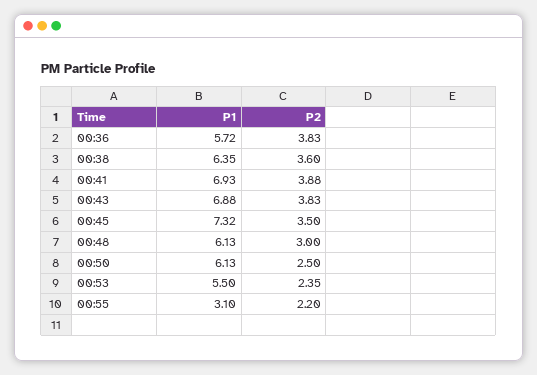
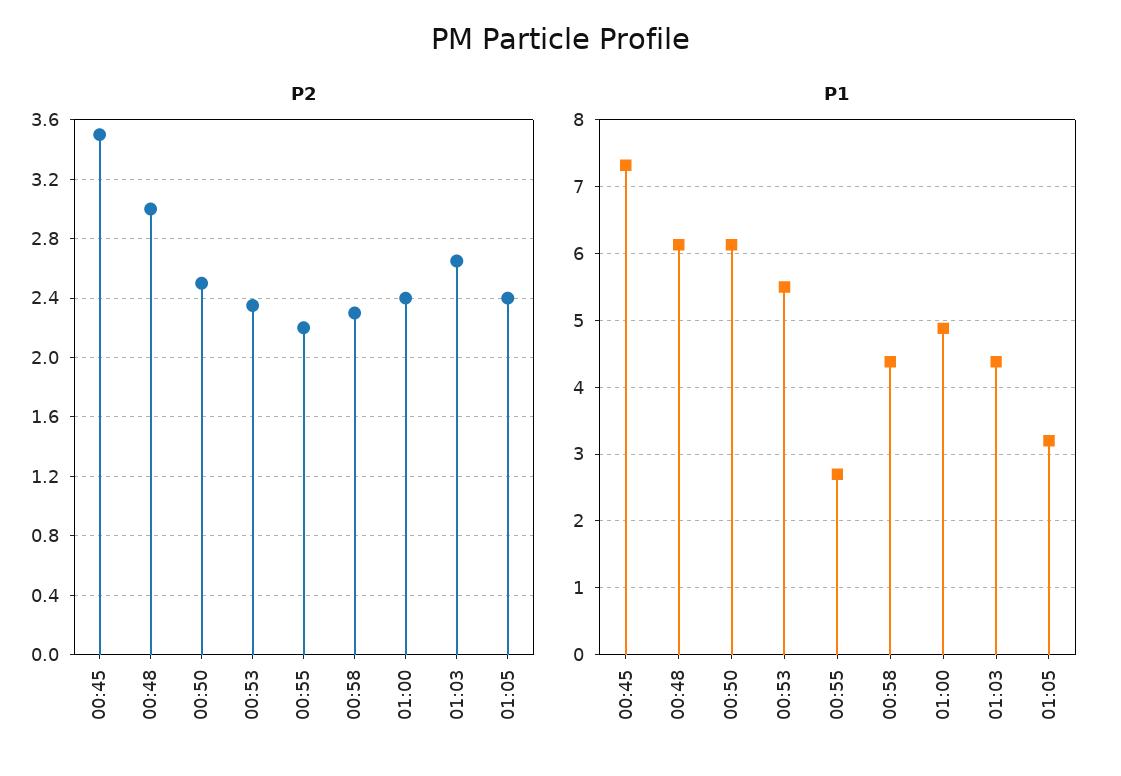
P1, 00:36: 5.72 -> none
P2, 00:36: 3.83 -> none
P1, 00:38: 6.35 -> none
P2, 00:38: 3.6 -> none
P1, 00:41: 6.93 -> none
P2, 00:41: 3.88 -> none
P1, 00:43: 6.88 -> none
P2, 00:43: 3.83 -> none
P1, 00:55: 3.1 -> 2.7
P2, 00:58: none -> 2.3
P2, 01:00: none -> 2.4
P2, 01:03: none -> 2.65
P2, 01:05: none -> 2.4
P1, 00:58: none -> 4.4
P1, 01:00: none -> 4.9
P1, 01:03: none -> 4.4
P1, 01:05: none -> 3.2

